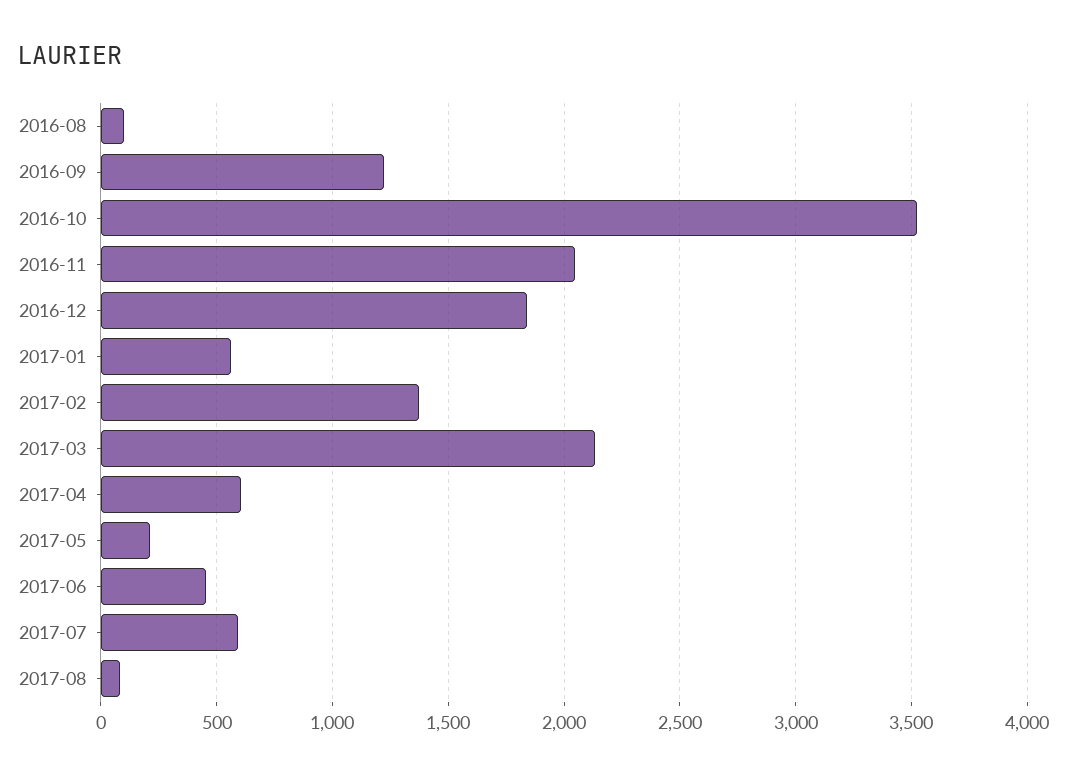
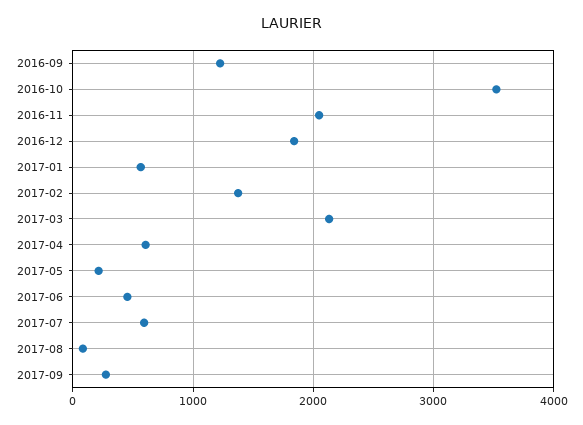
2016-08: 100 -> none
2017-09: none -> 300

